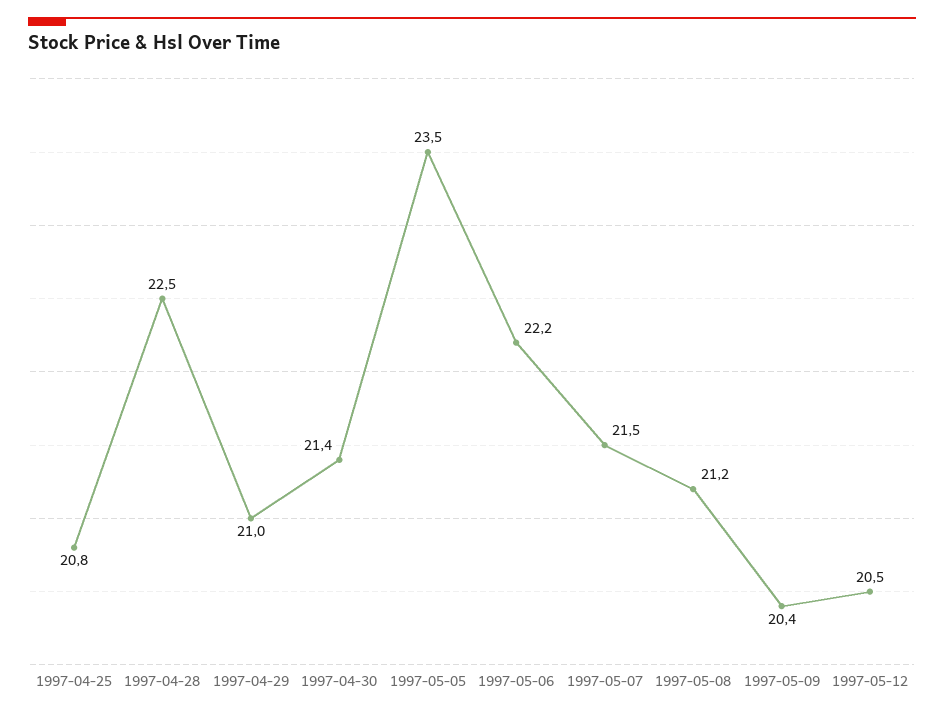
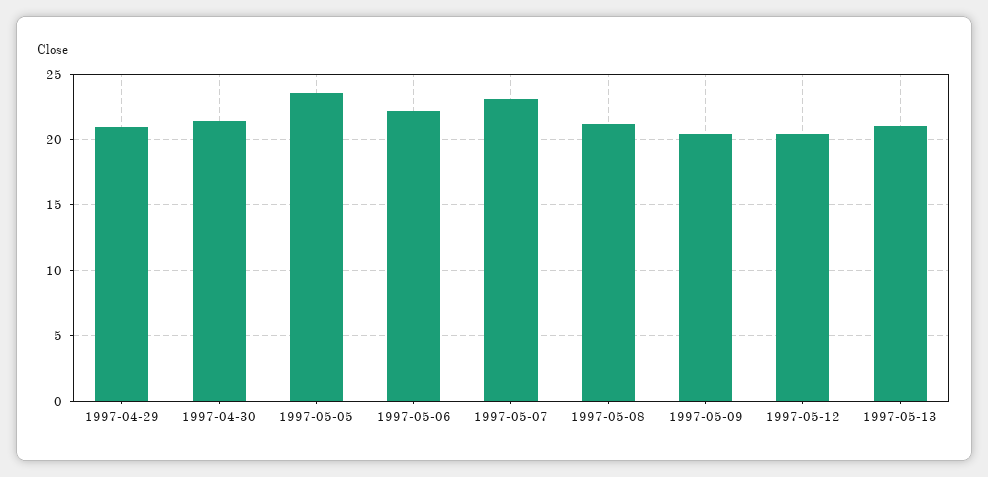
1997-04-25: 20.8 -> none
1997-04-28: 22.5 -> none
1997-05-07: 21.5 -> 23
1997-05-13: none -> 21

